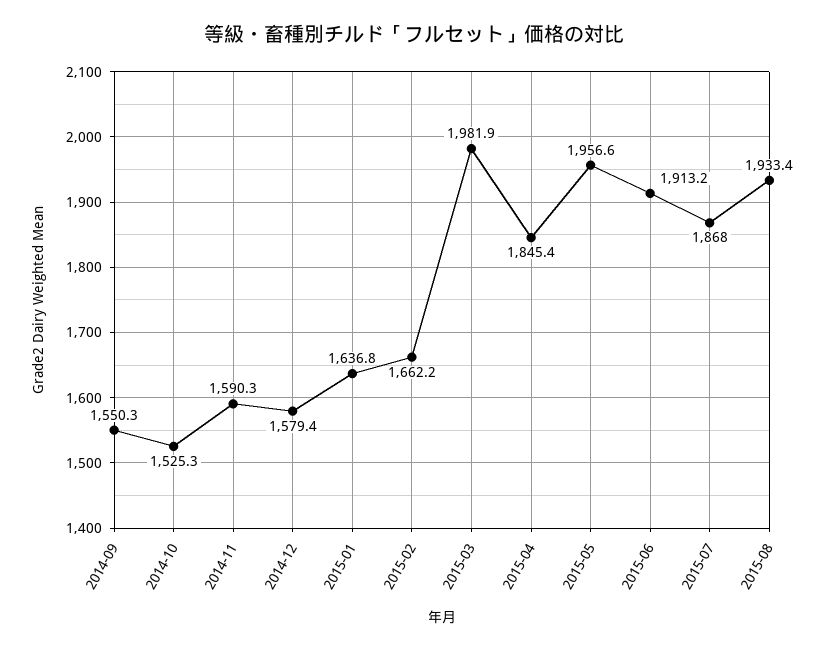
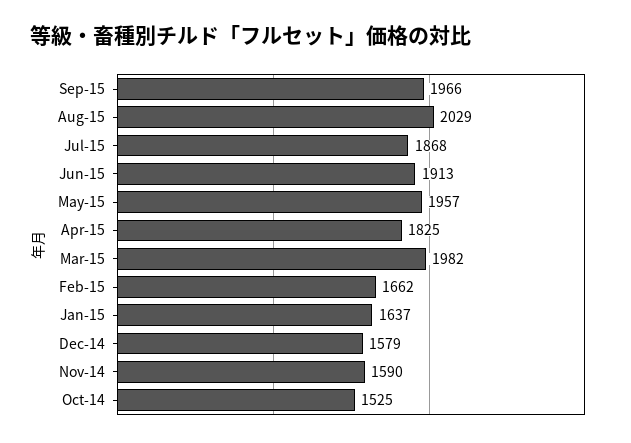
2014-09: 1550.3 -> none
2015-04: 1845.4 -> 1825
2015-08: 1933.4 -> 2029
Sep-15: none -> 1966

